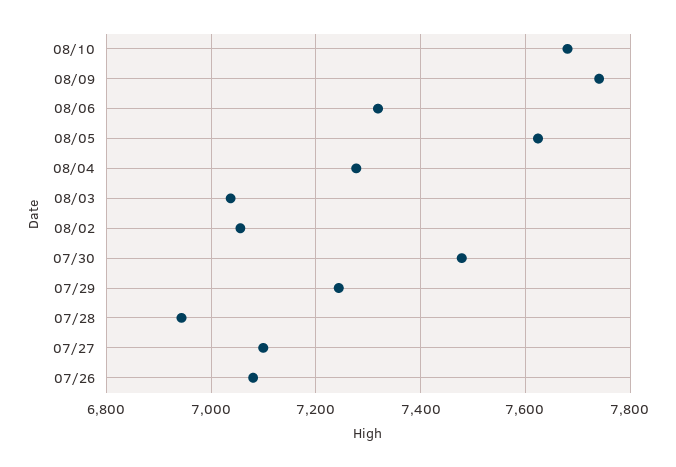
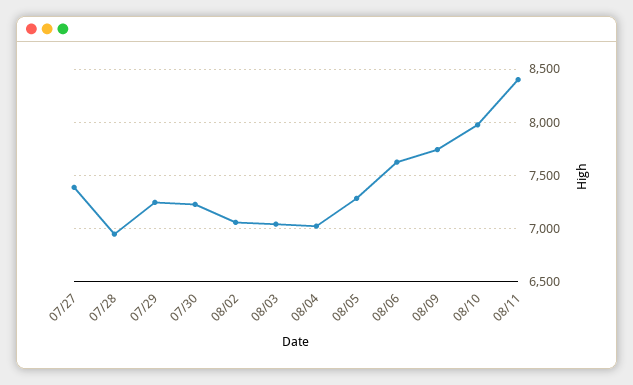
08/10: 7680 -> 8000
08/06: 7320 -> 7600
08/05: 7620 -> 7300
08/04: 7280 -> 7000
07/30: 7480 -> 7200
07/27: 7100 -> 7400
07/26: 7080 -> none
08/11: none -> 8400

